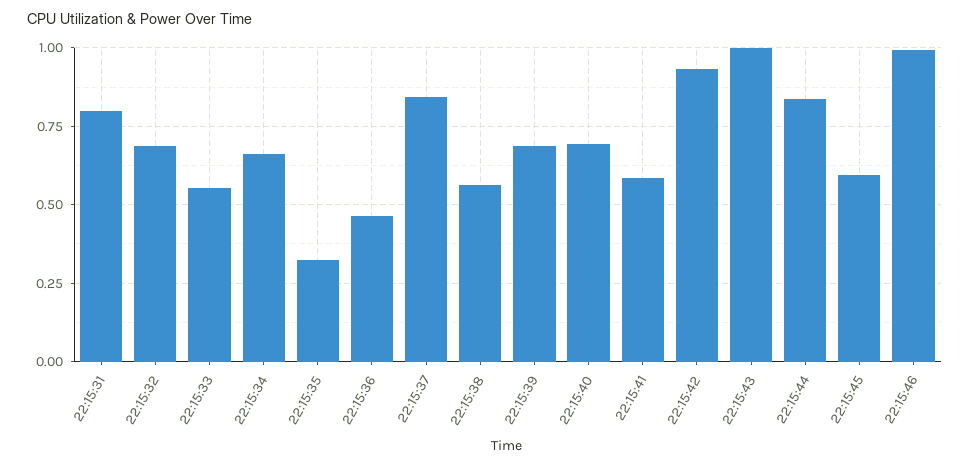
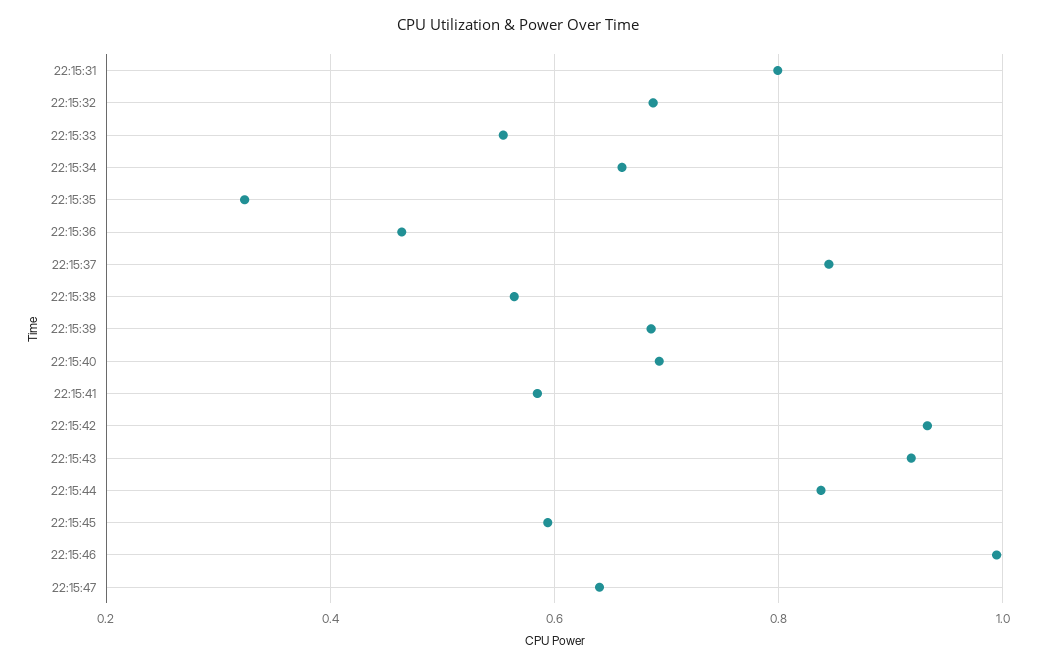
22:15:43: 1 -> 0.92
22:15:47: none -> 0.64

